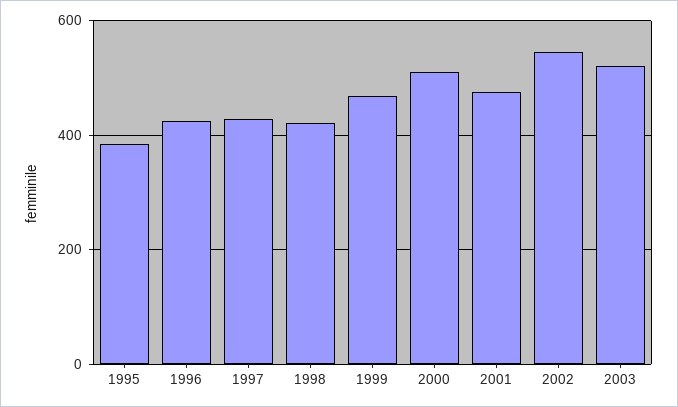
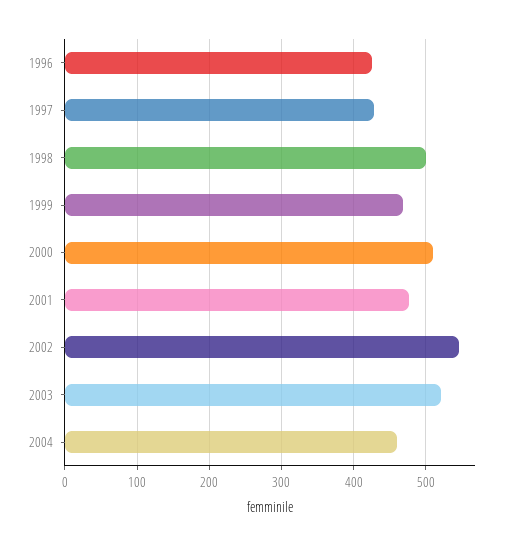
1995: 380 -> none
1998: 420 -> 500
2004: none -> 460

